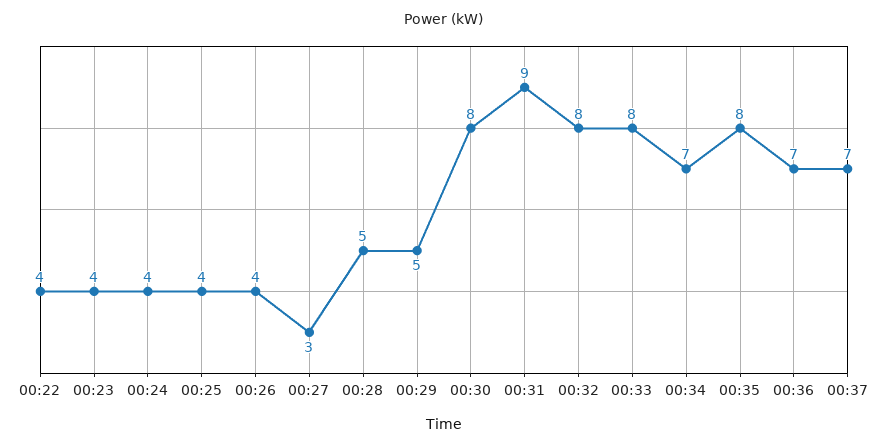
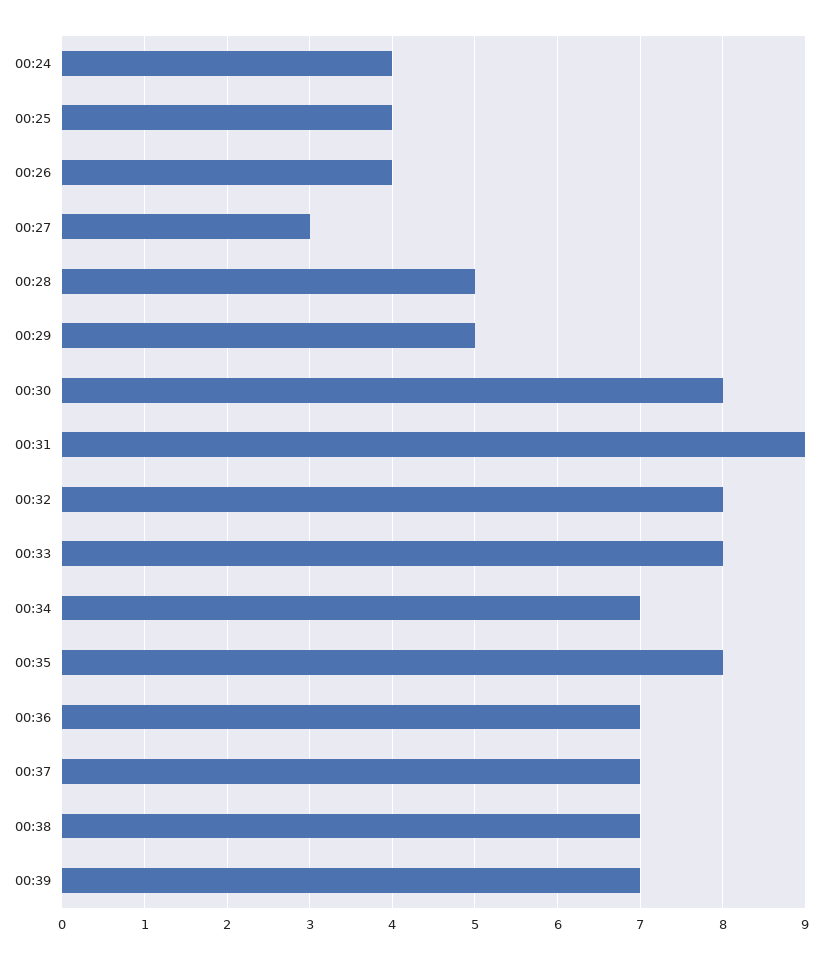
00:22: 4 -> none
00:23: 4 -> none
00:38: none -> 7
00:39: none -> 7

